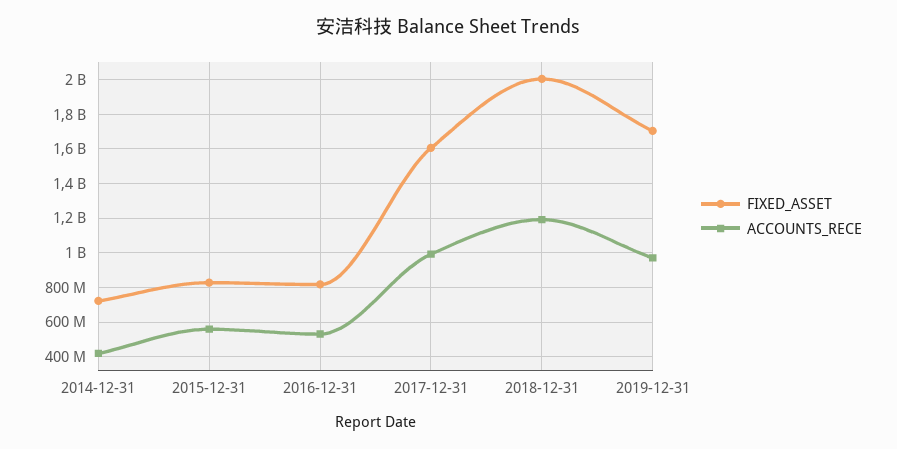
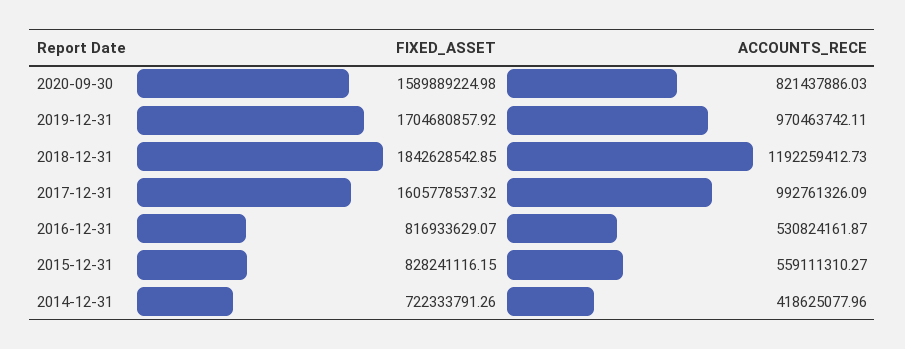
FIXED_ASSET, 2018-12-31: 2000000000 -> 1842628542.85
FIXED_ASSET, 2020-09-30: none -> 1589889224.98
ACCOUNTS_RECE, 2020-09-30: none -> 821437886.03

